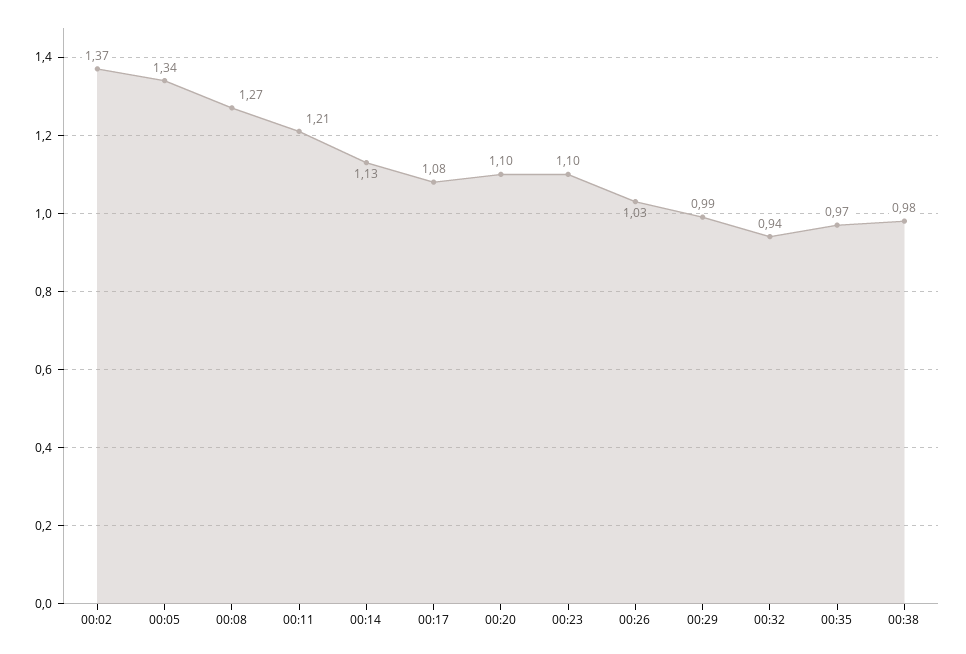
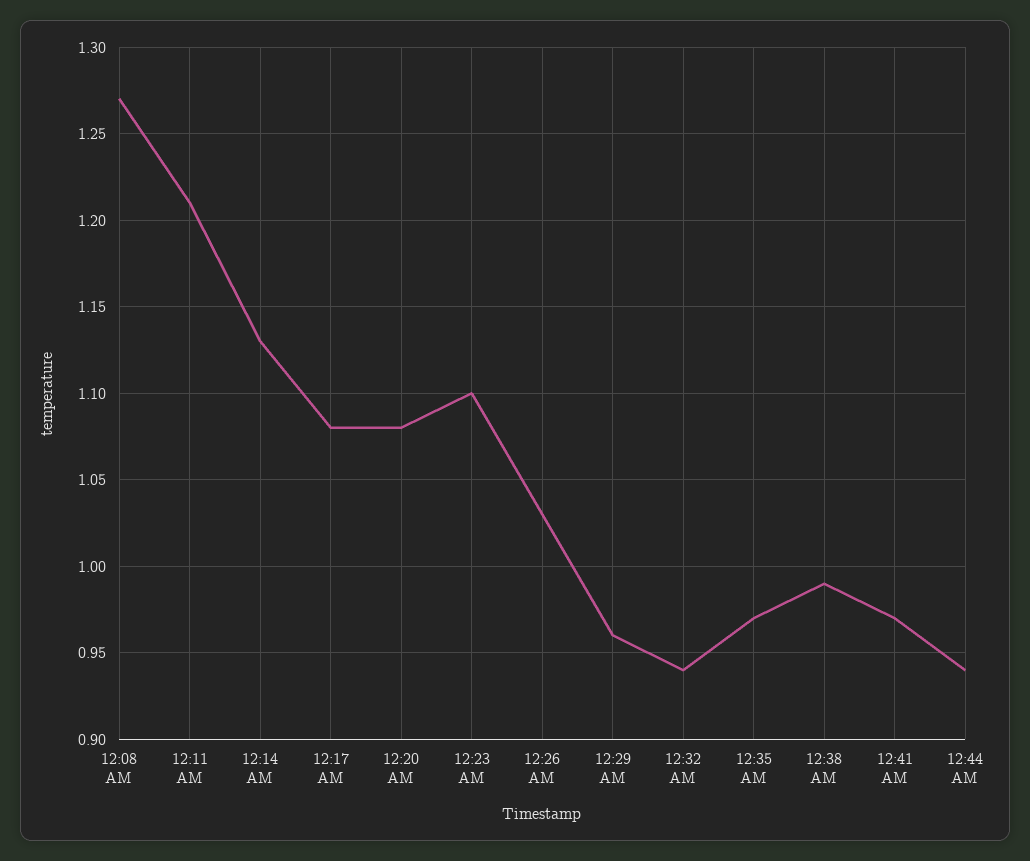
00:02: 1.37 -> none
00:05: 1.34 -> none
00:20: 1.1 -> 1.08
00:29: 0.99 -> 0.96
00:38: 0.98 -> 0.99
12:41 AM: none -> 0.97
12:44 AM: none -> 0.94

